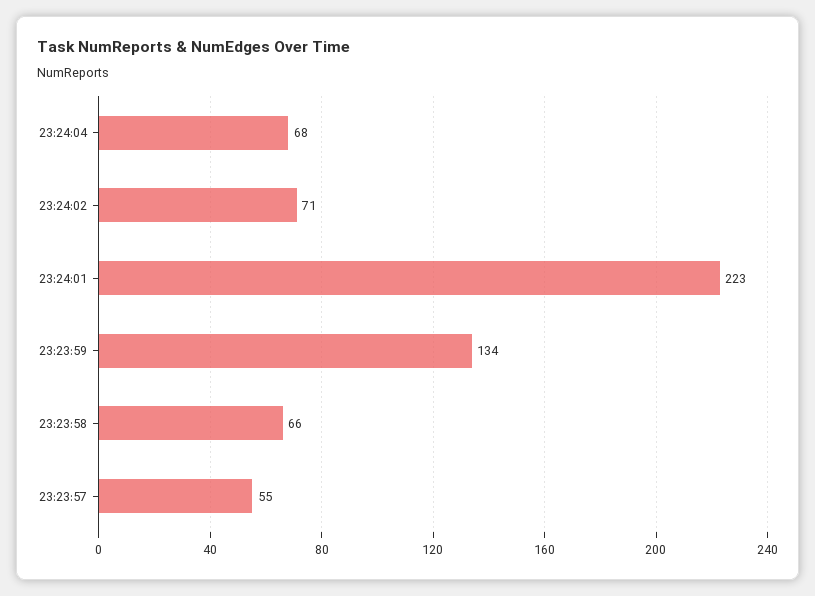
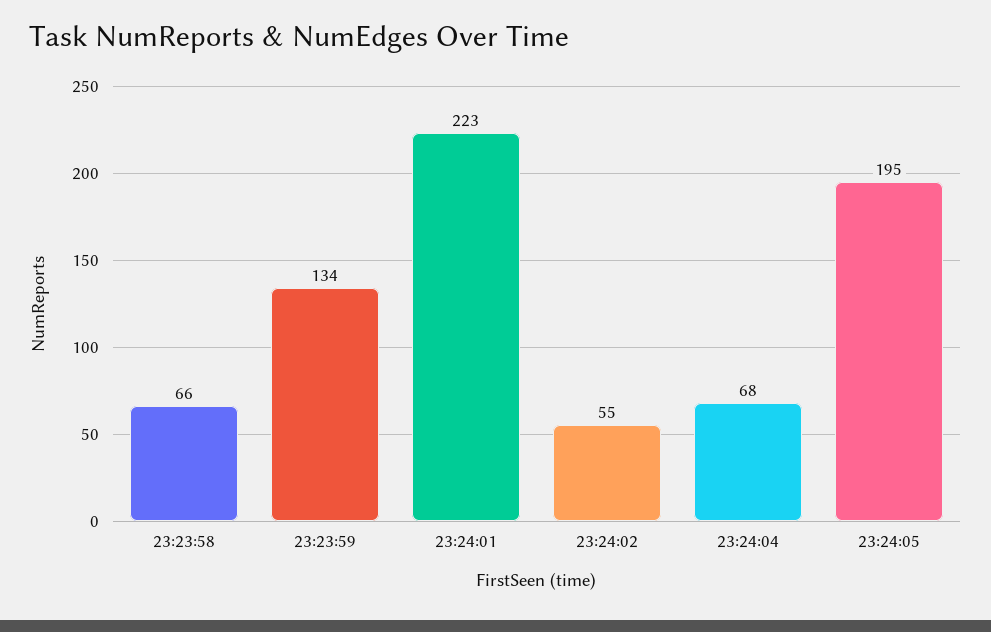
23:24:02: 71 -> 55
23:23:57: 55 -> none
23:24:05: none -> 195

